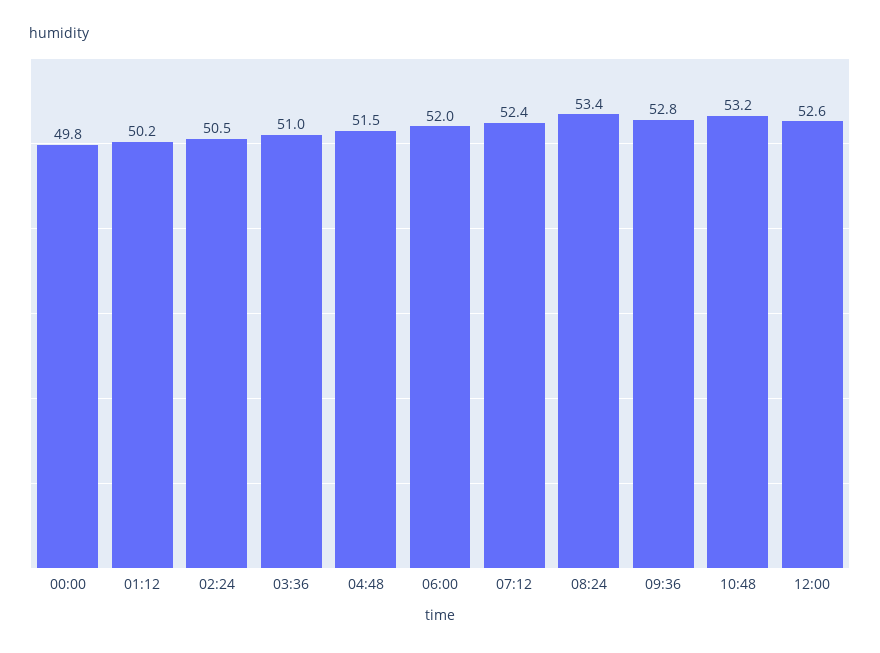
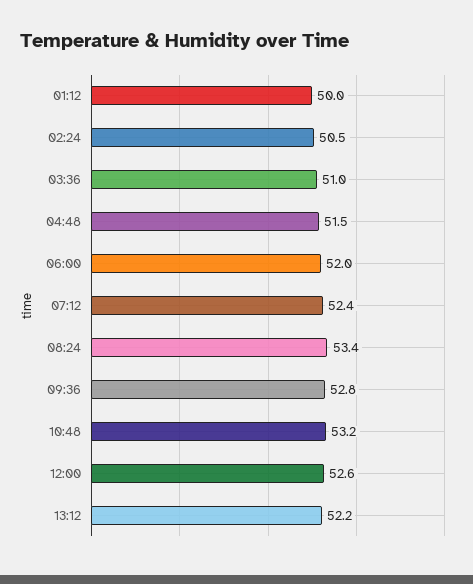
00:00: 49.8 -> none
01:12: 50.2 -> 50
13:12: none -> 52.2

